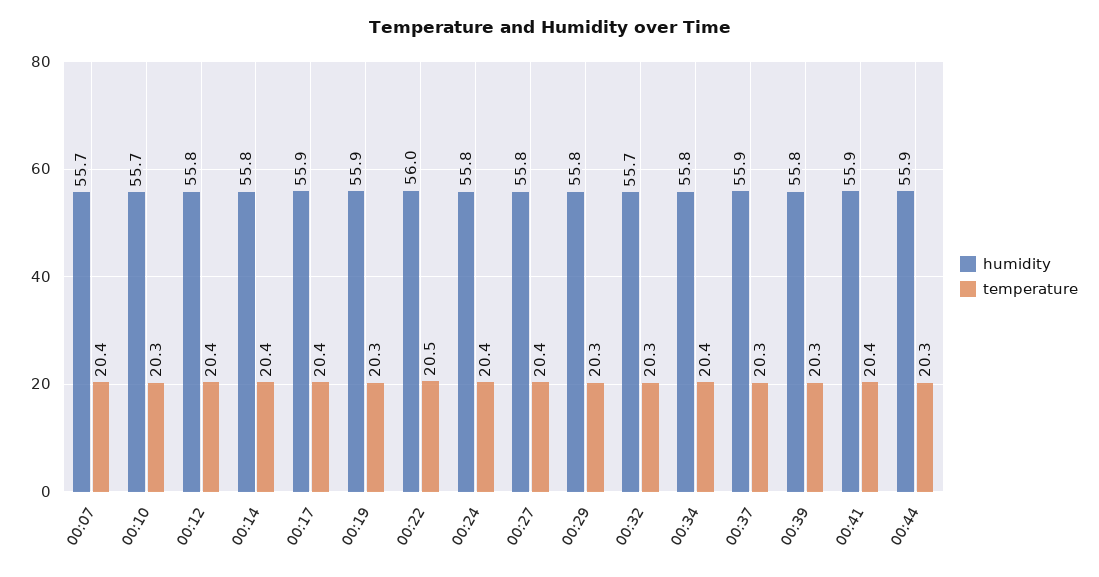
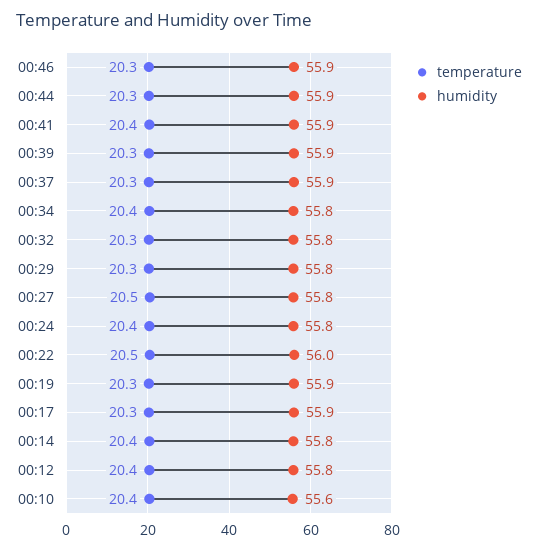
humidity, 00:07: 55.7 -> none
temperature, 00:07: 20.4 -> none
humidity, 00:10: 55.7 -> 55.6
temperature, 00:10: 20.3 -> 20.4
temperature, 00:17: 20.4 -> 20.3
temperature, 00:27: 20.4 -> 20.5
humidity, 00:32: 55.7 -> 55.8
humidity, 00:39: 55.8 -> 55.9
temperature, 00:46: none -> 20.3
humidity, 00:46: none -> 55.9

